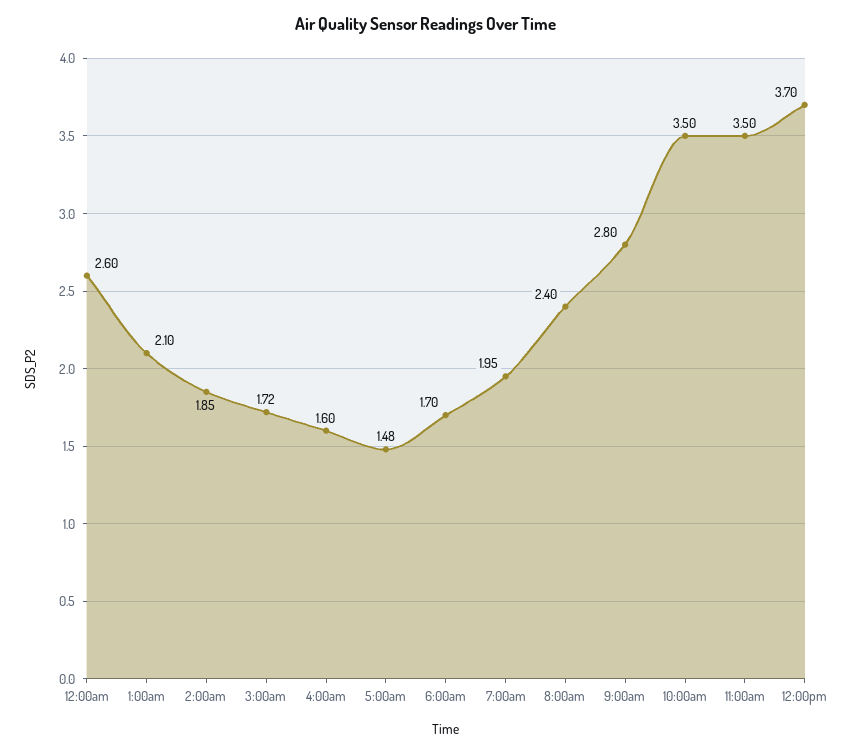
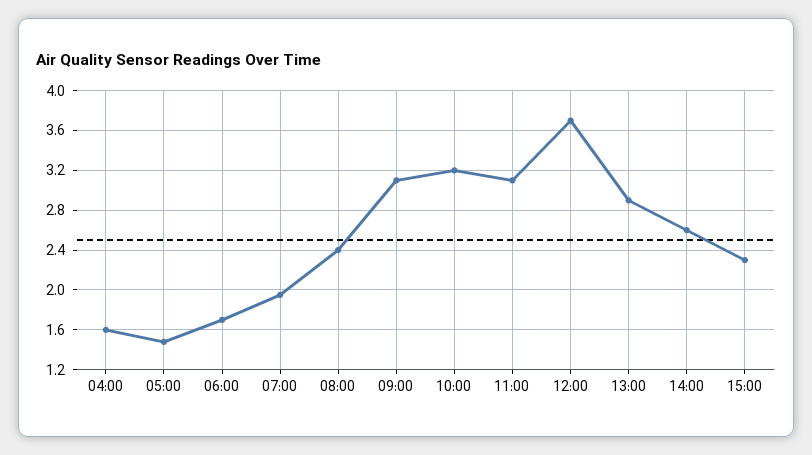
12:00am: 2.6 -> none
1:00am: 2.1 -> none
2:00am: 1.85 -> none
3:00am: 1.72 -> none
9:00am: 2.8 -> 3.1
10:00am: 3.5 -> 3.2
11:00am: 3.5 -> 3.1
13:00: none -> 2.9
14:00: none -> 2.6
15:00: none -> 2.3

